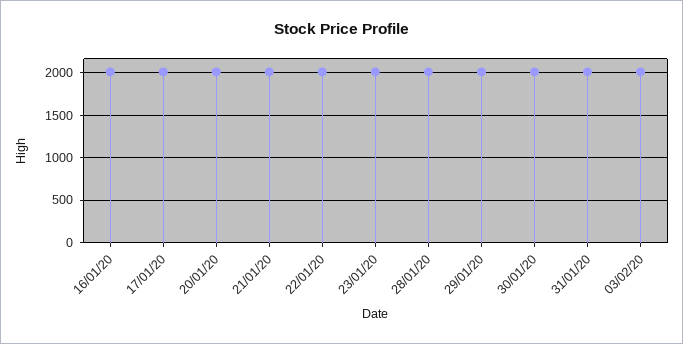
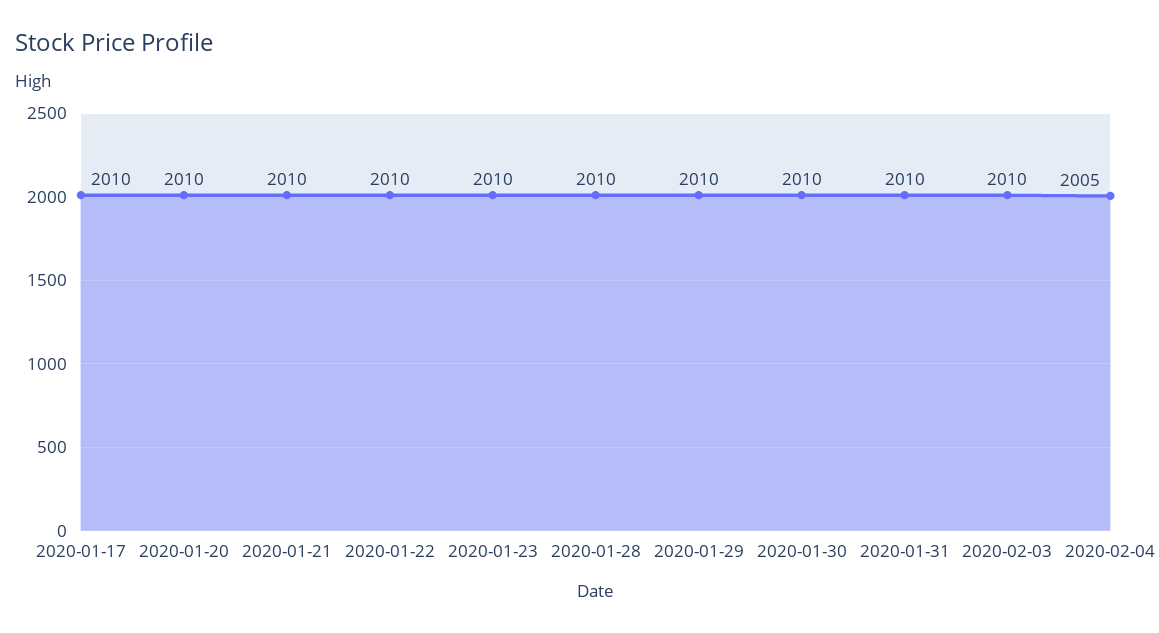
16/01/20: 2000 -> none
2020-02-04: none -> 2005

